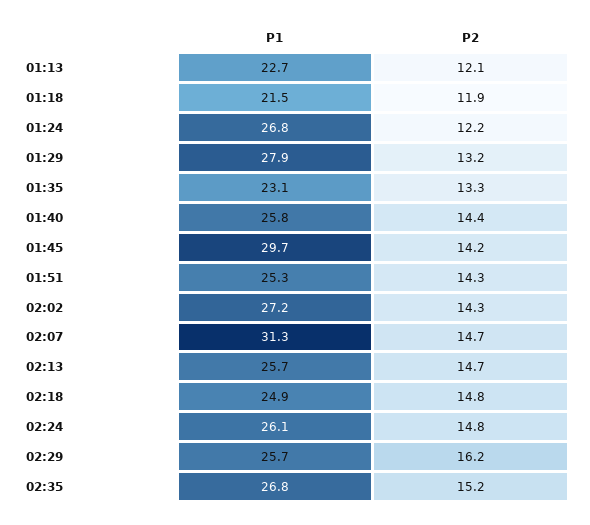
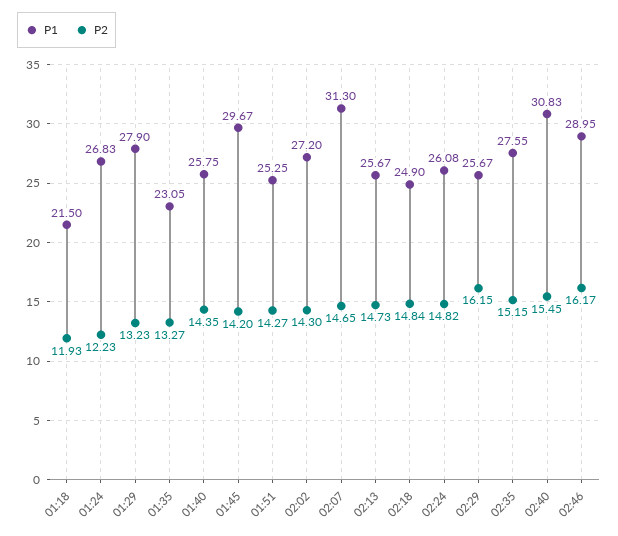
P1, 01:13: 22.7 -> none
P2, 01:13: 12.1 -> none
P1, 02:35: 26.8 -> 27.55
P1, 02:40: none -> 30.83
P2, 02:40: none -> 15.45
P1, 02:46: none -> 28.95
P2, 02:46: none -> 16.17

